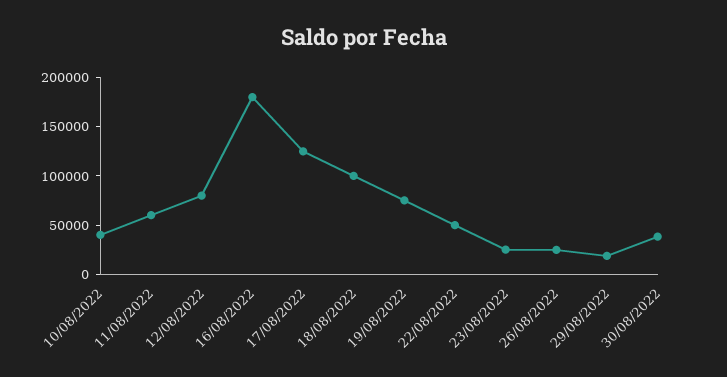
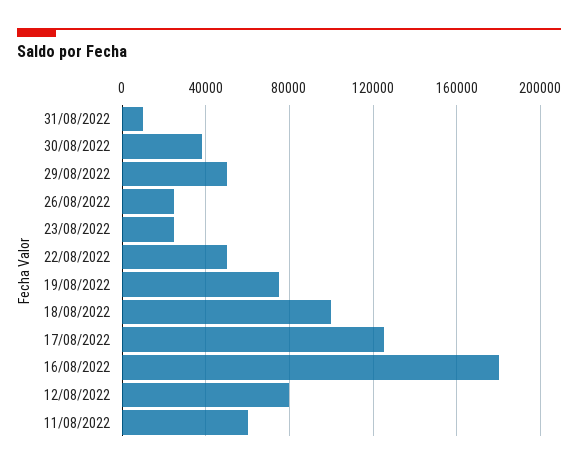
10/08/2022: 40000 -> none
29/08/2022: 20000 -> 50000
31/08/2022: none -> 10000

